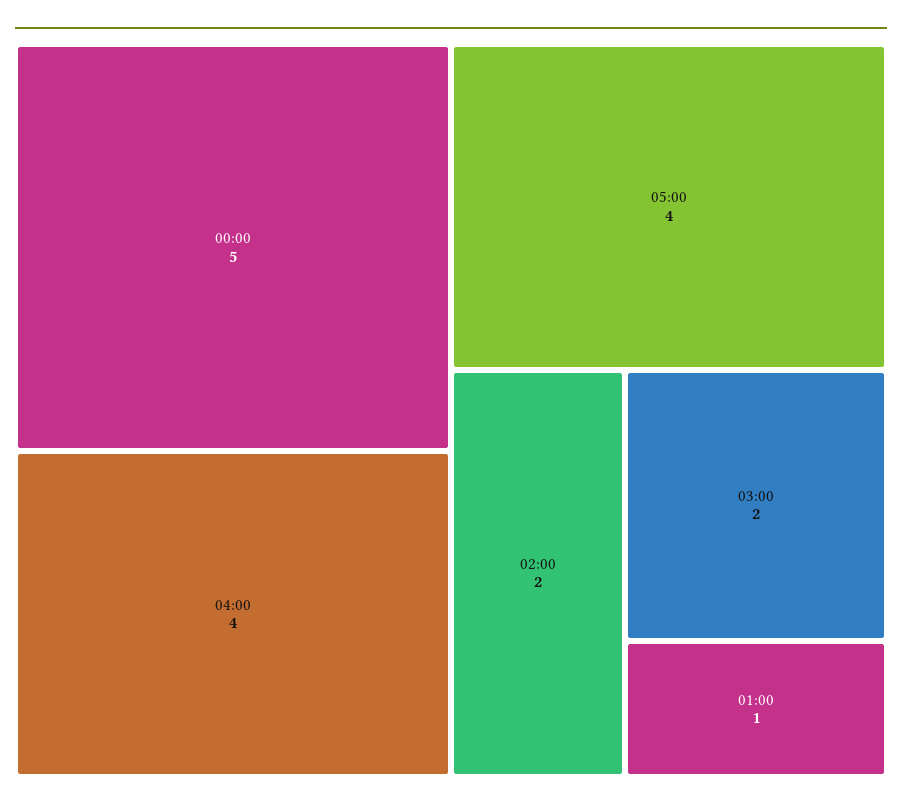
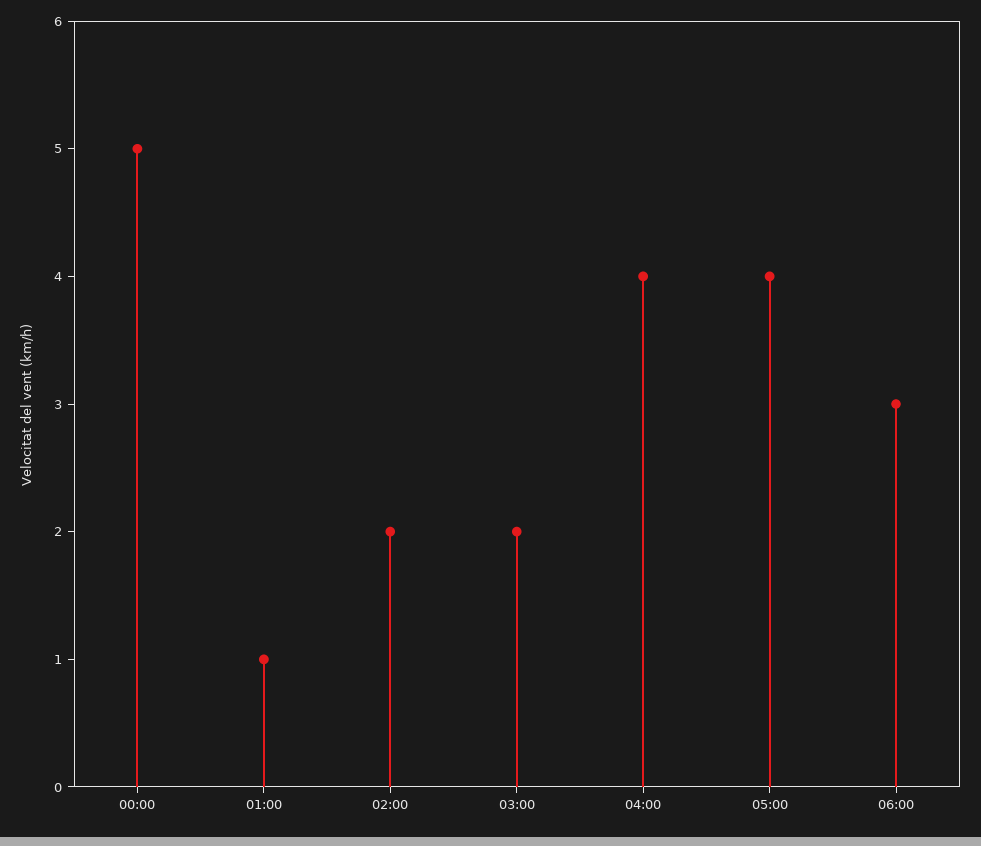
06:00: none -> 3

